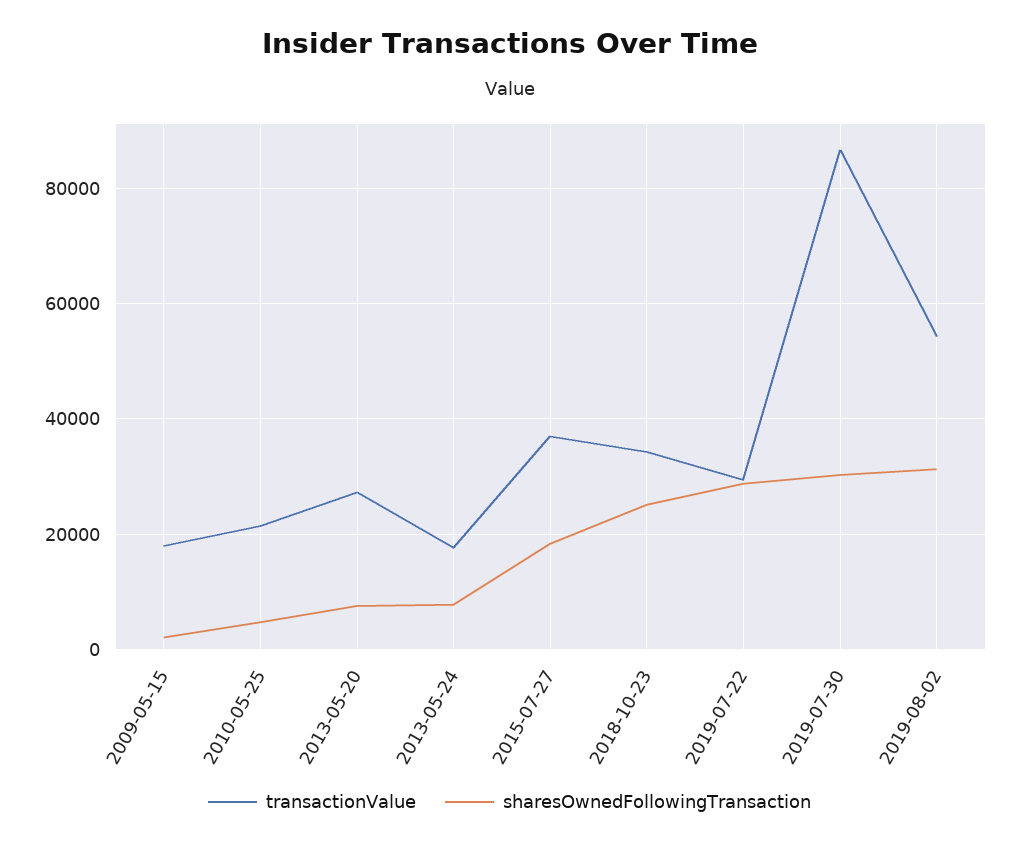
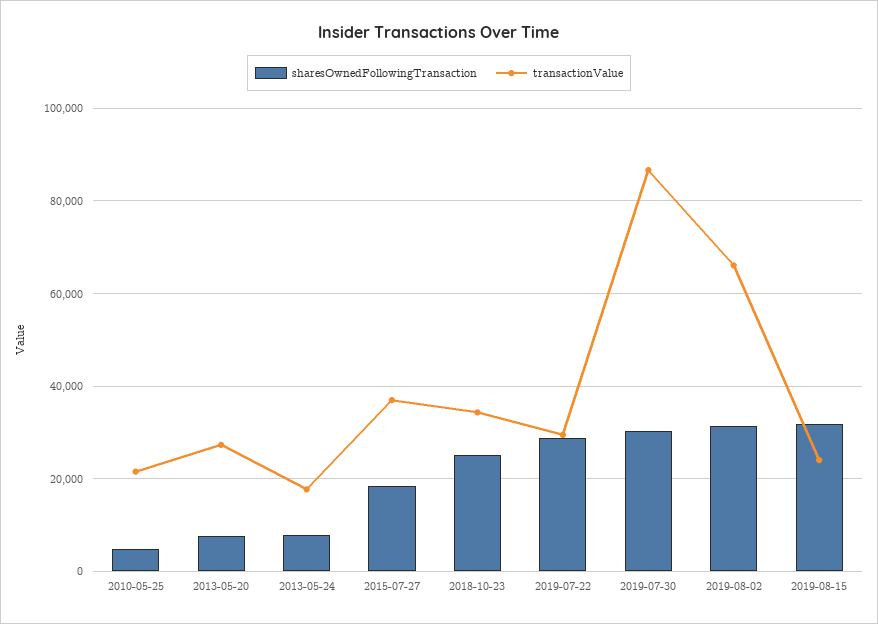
transactionValue, 2009-05-15: 18000 -> none
sharesOwnedFollowingTransaction, 2009-05-15: 2000 -> none
transactionValue, 2019-08-02: 54000 -> 66000
sharesOwnedFollowingTransaction, 2019-08-15: none -> 32000
transactionValue, 2019-08-15: none -> 24000

